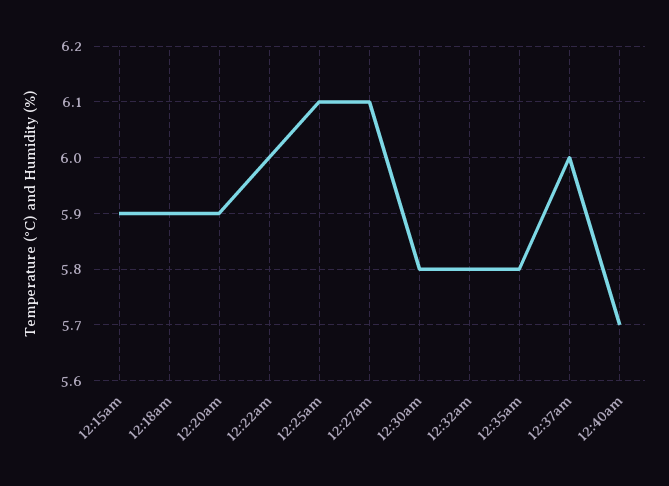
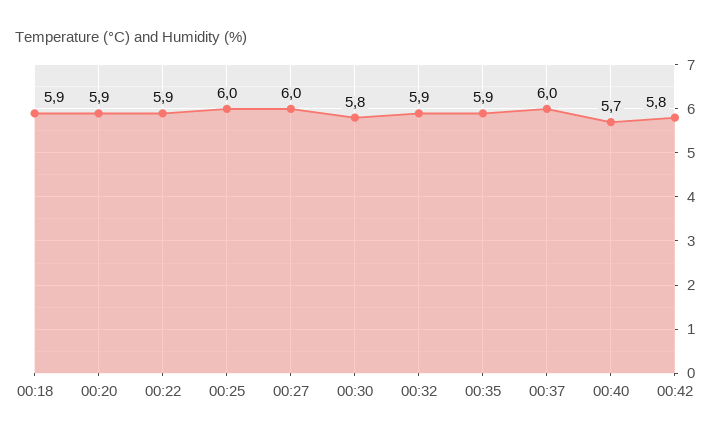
12:15am: 5.9 -> none
12:22am: 6 -> 5.9
12:25am: 6.1 -> 6
12:27am: 6.1 -> 6
12:32am: 5.8 -> 5.9
12:35am: 5.8 -> 5.9
00:42: none -> 5.8

